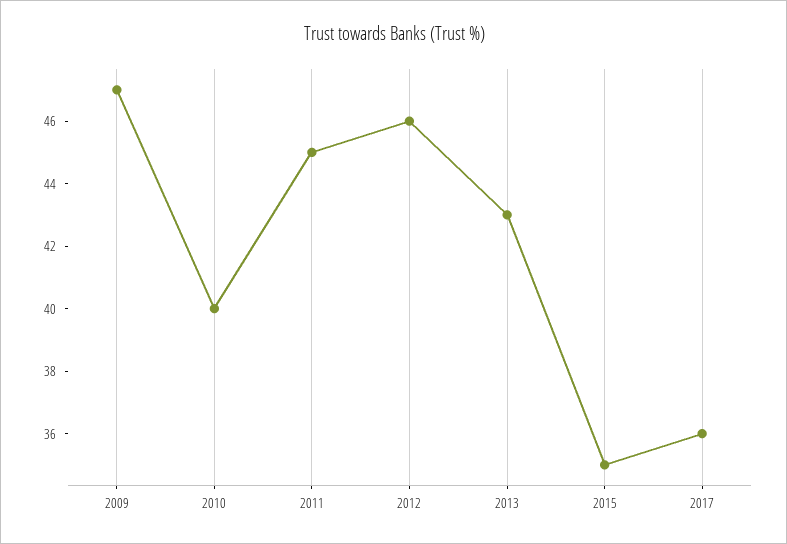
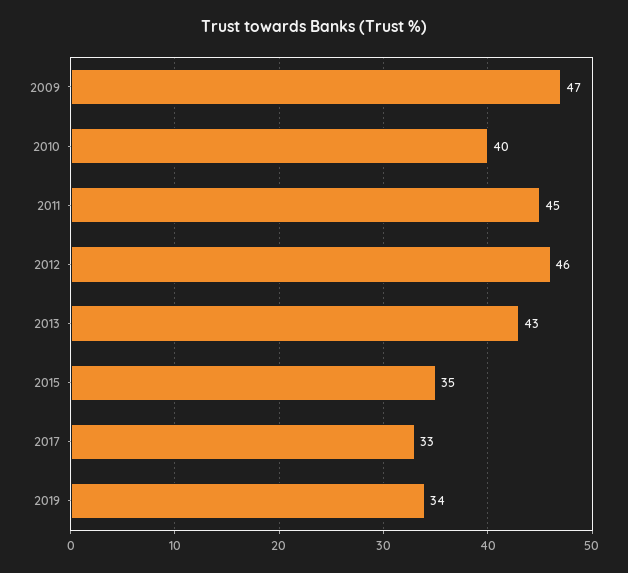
2017: 36 -> 33
2019: none -> 34

